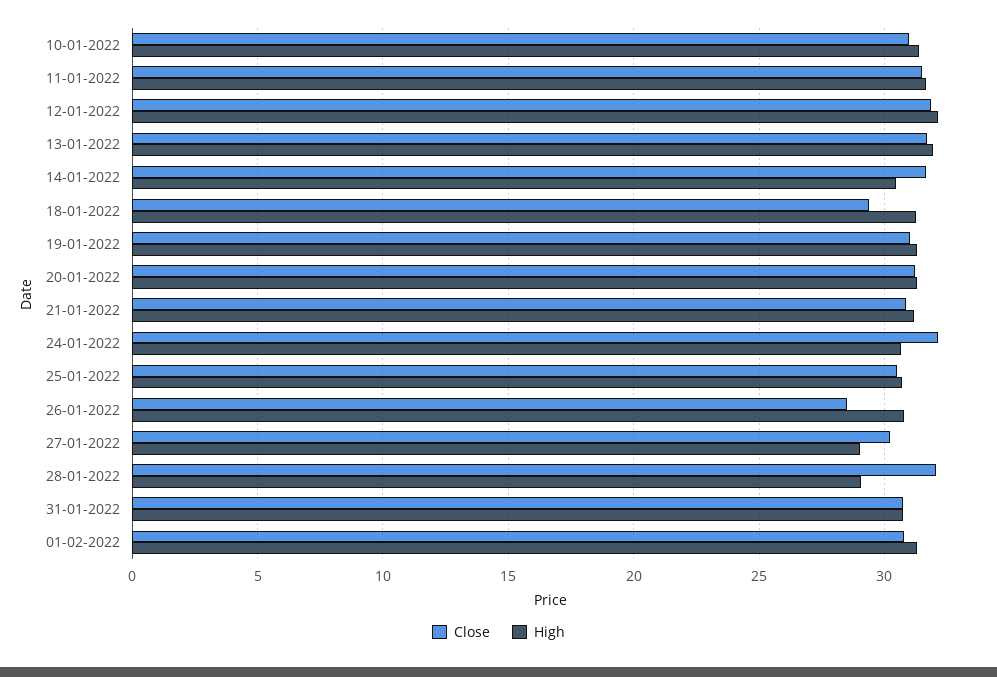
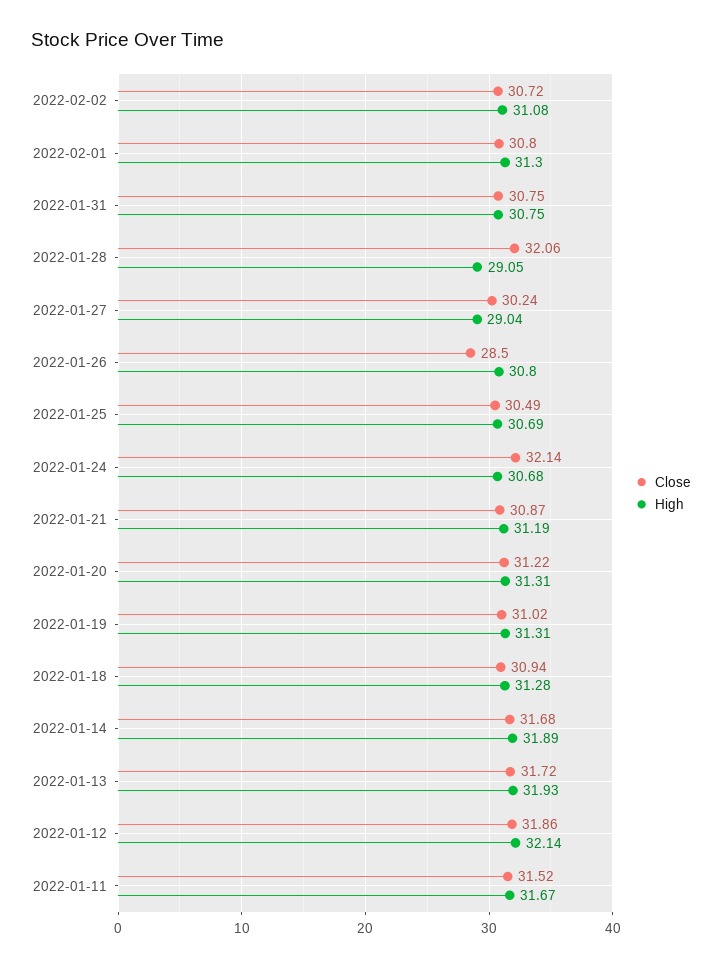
Close, 10-01-2022: 31 -> none
High, 10-01-2022: 31.5 -> none
High, 14-01-2022: 30.5 -> 31.89
Close, 18-01-2022: 29.5 -> 30.94
Close, 2022-02-02: none -> 30.72
High, 2022-02-02: none -> 31.08

